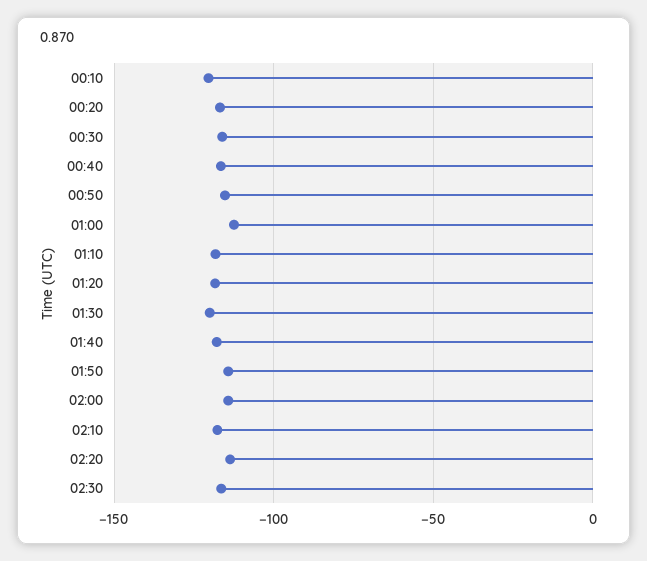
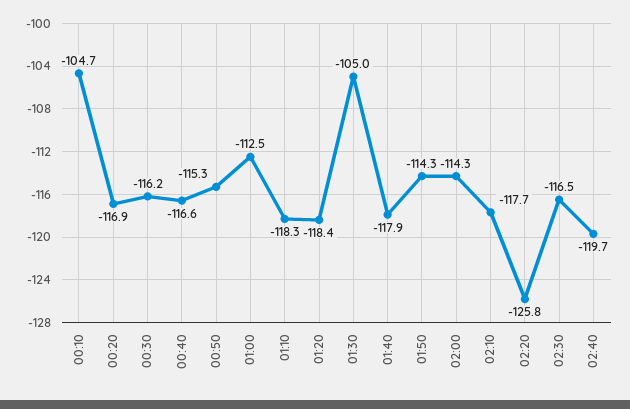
00:10: -120 -> -104.7
01:30: -120 -> -105
02:20: -115 -> -125.8
02:40: none -> -119.7

